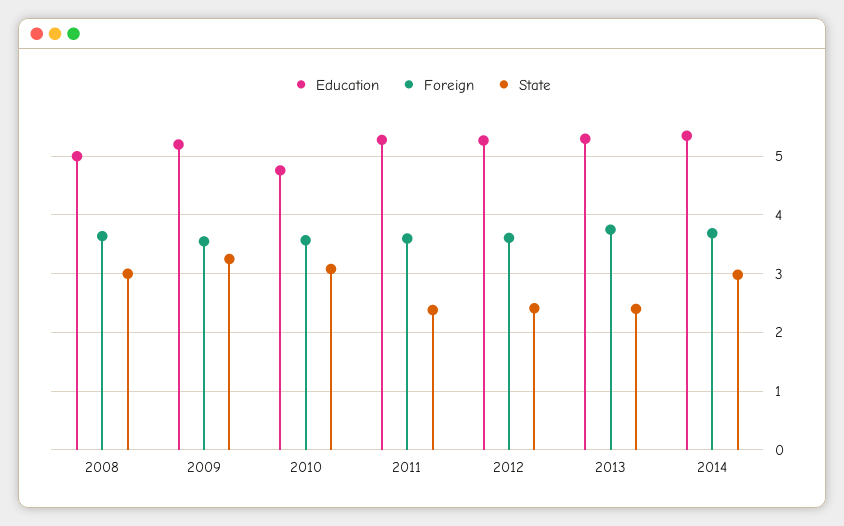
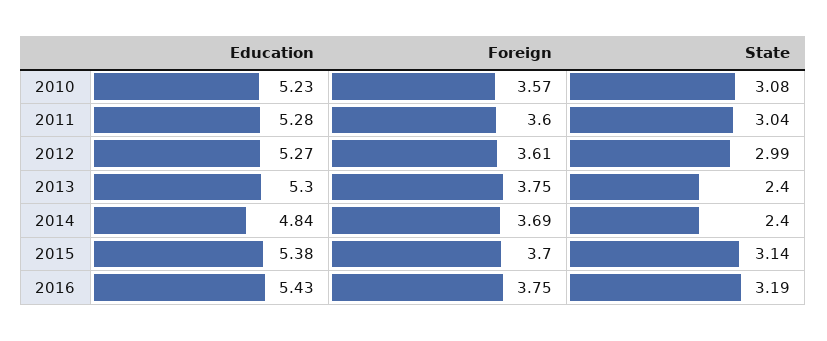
Education, 2008: 5 -> none
Foreign, 2008: 3.6 -> none
State, 2008: 3 -> none
Education, 2009: 5.2 -> none
Foreign, 2009: 3.6 -> none
State, 2009: 3.2 -> none
Education, 2010: 4.8 -> 5.23
State, 2011: 2.4 -> 3.04
State, 2012: 2.4 -> 2.99
Education, 2014: 5.4 -> 4.84
State, 2014: 3 -> 2.4
Education, 2015: none -> 5.38
Foreign, 2015: none -> 3.7
State, 2015: none -> 3.14
Education, 2016: none -> 5.43
Foreign, 2016: none -> 3.75
State, 2016: none -> 3.19

